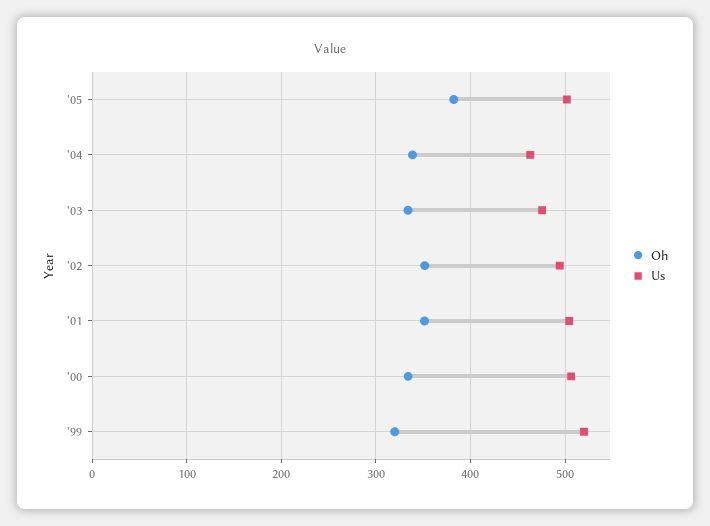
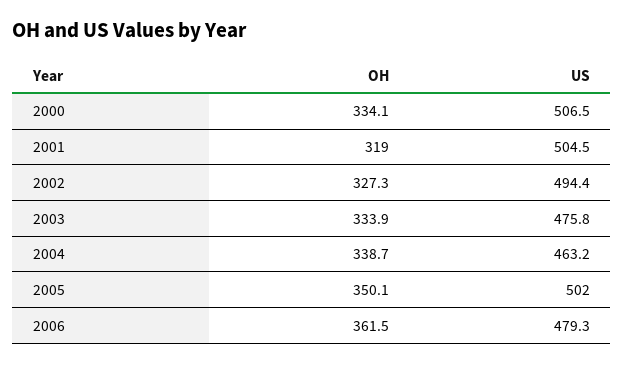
Oh, '05: 380 -> 350.1
Oh, '02: 350 -> 327.3
Oh, '01: 350 -> 319
Oh, '99: 320 -> none
Us, '99: 520 -> none
Oh, 2006: none -> 361.5
Us, 2006: none -> 479.3

